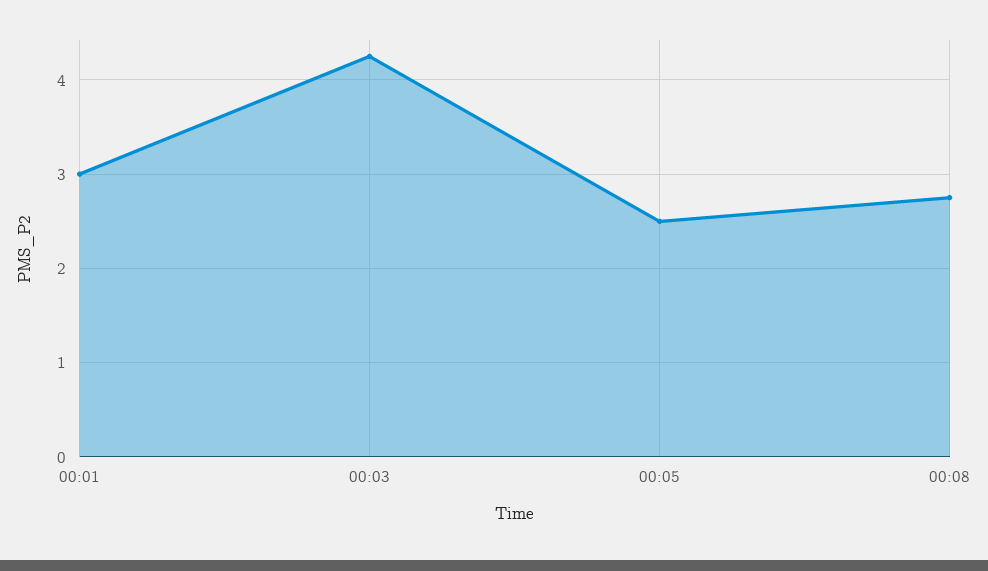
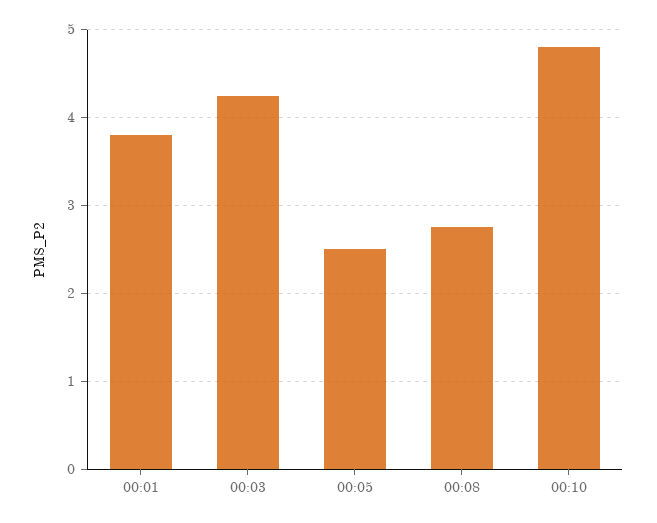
00:01: 3 -> 3.8
00:10: none -> 4.8

